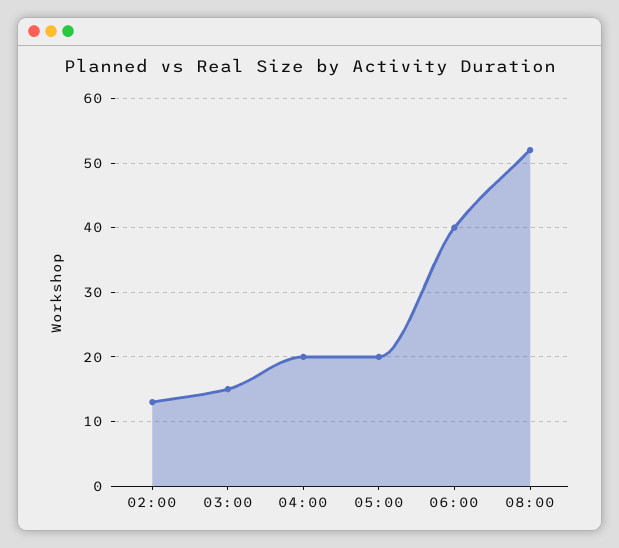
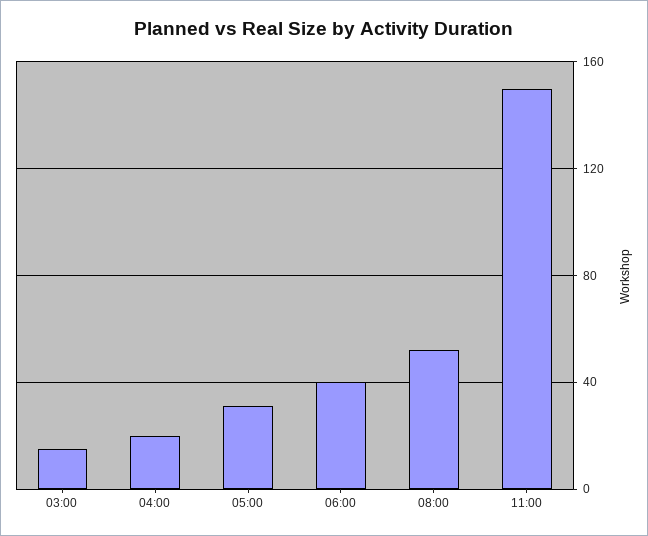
02:00: 13 -> none
05:00: 20 -> 30
11:00: none -> 150

